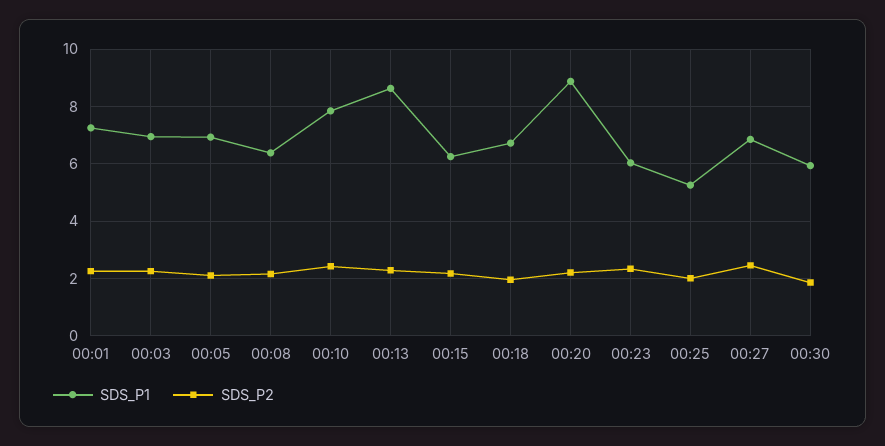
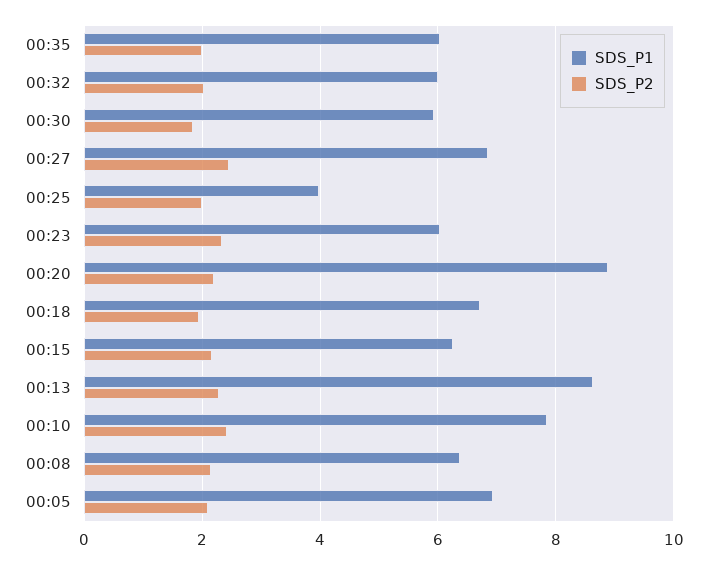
SDS_P1, 00:01: 7.25 -> none
SDS_P2, 00:01: 2.25 -> none
SDS_P1, 00:03: 7 -> none
SDS_P2, 00:03: 2.25 -> none
SDS_P1, 00:25: 5.25 -> 4
SDS_P1, 00:35: none -> 6
SDS_P2, 00:35: none -> 2
SDS_P1, 00:32: none -> 6
SDS_P2, 00:32: none -> 2

